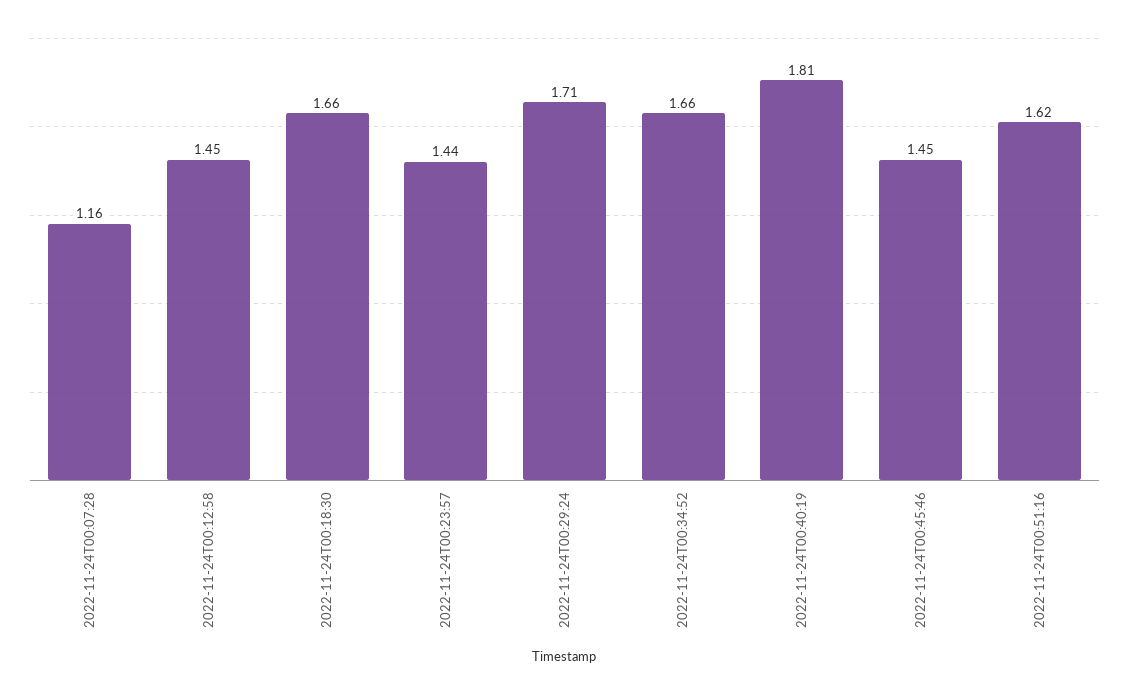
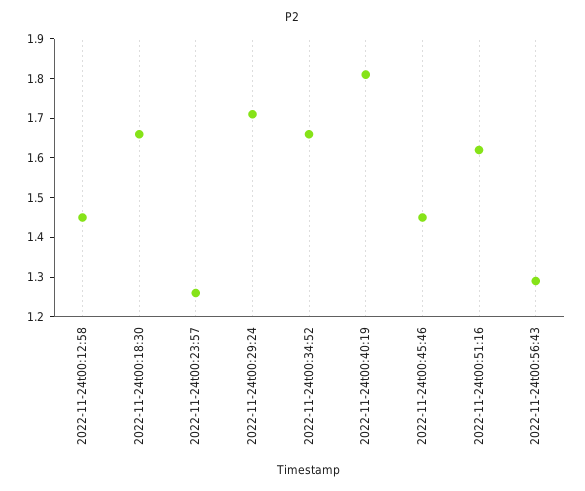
2022-11-24T00:07:28: 1.16 -> none
2022-11-24T00:23:57: 1.44 -> 1.25
2022-11-24t00:56:43: none -> 1.3

